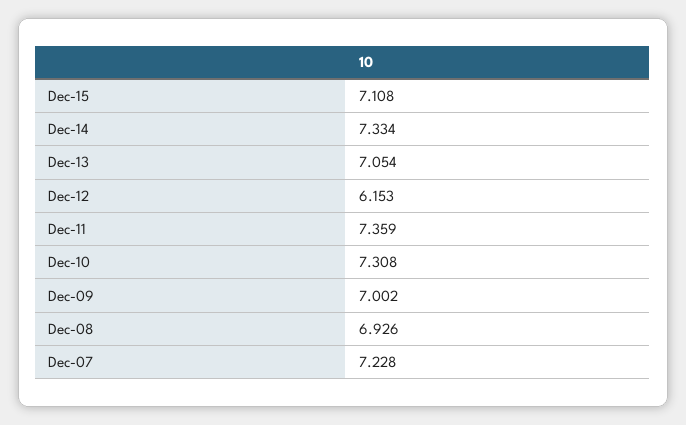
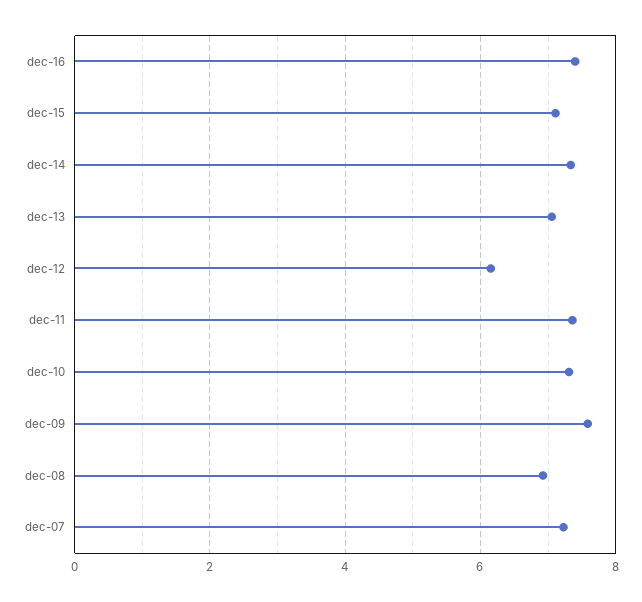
Dec-09: 7.002 -> 7.6
dec-16: none -> 7.4

